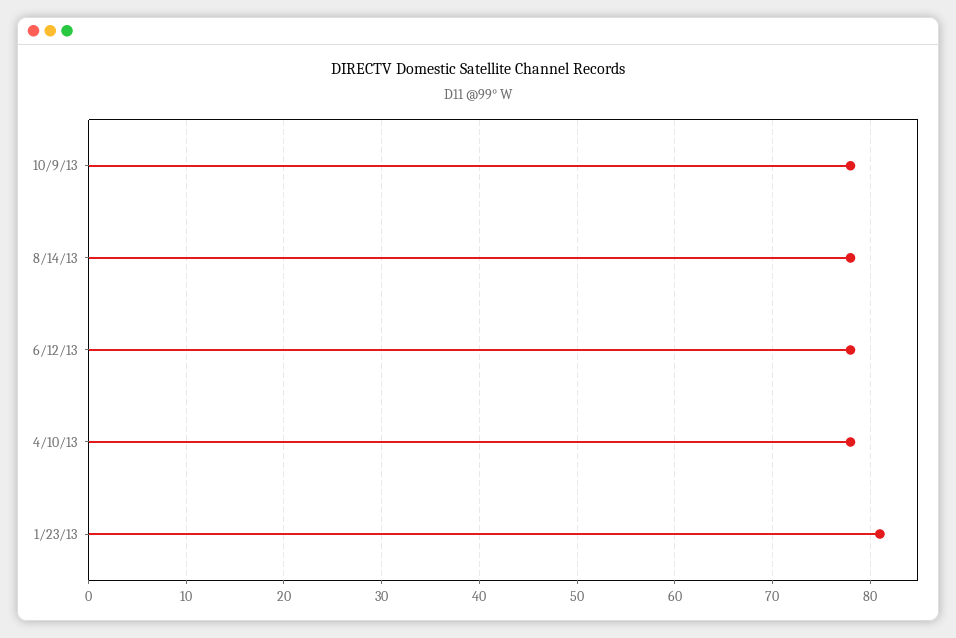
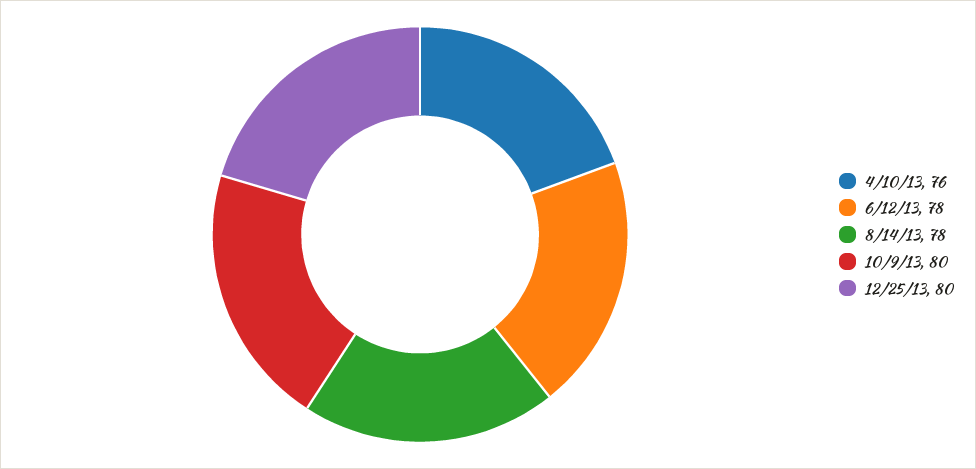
10/9/13: 78 -> 80
4/10/13: 78 -> 76
1/23/13: 81 -> none
12/25/13: none -> 80

